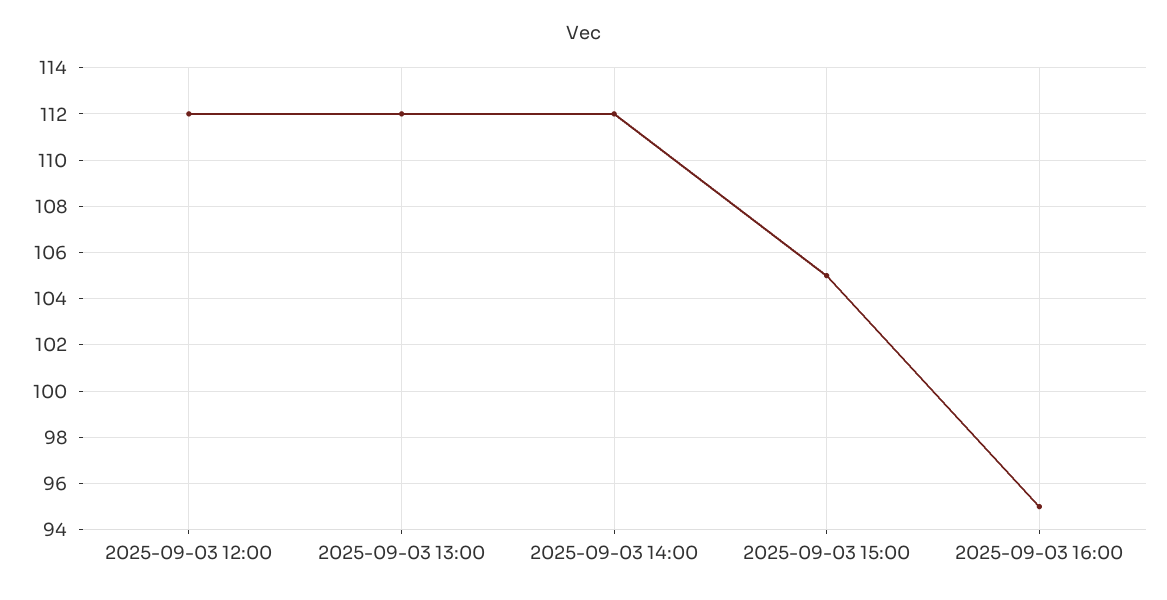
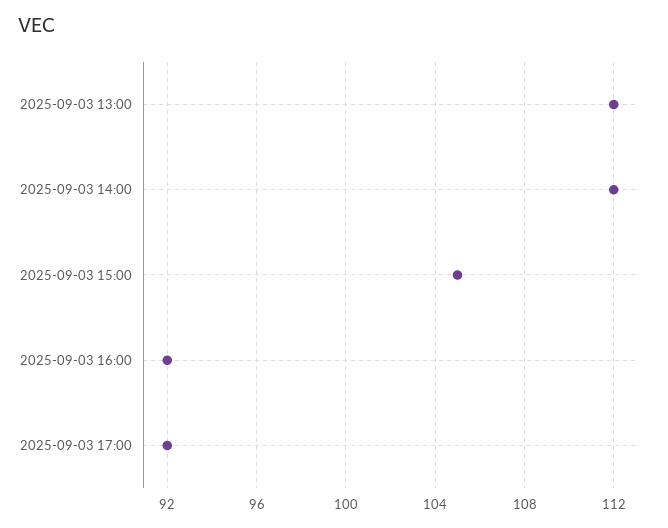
2025-09-03 12:00: 112 -> none
2025-09-03 16:00: 95 -> 92
2025-09-03 17:00: none -> 92

